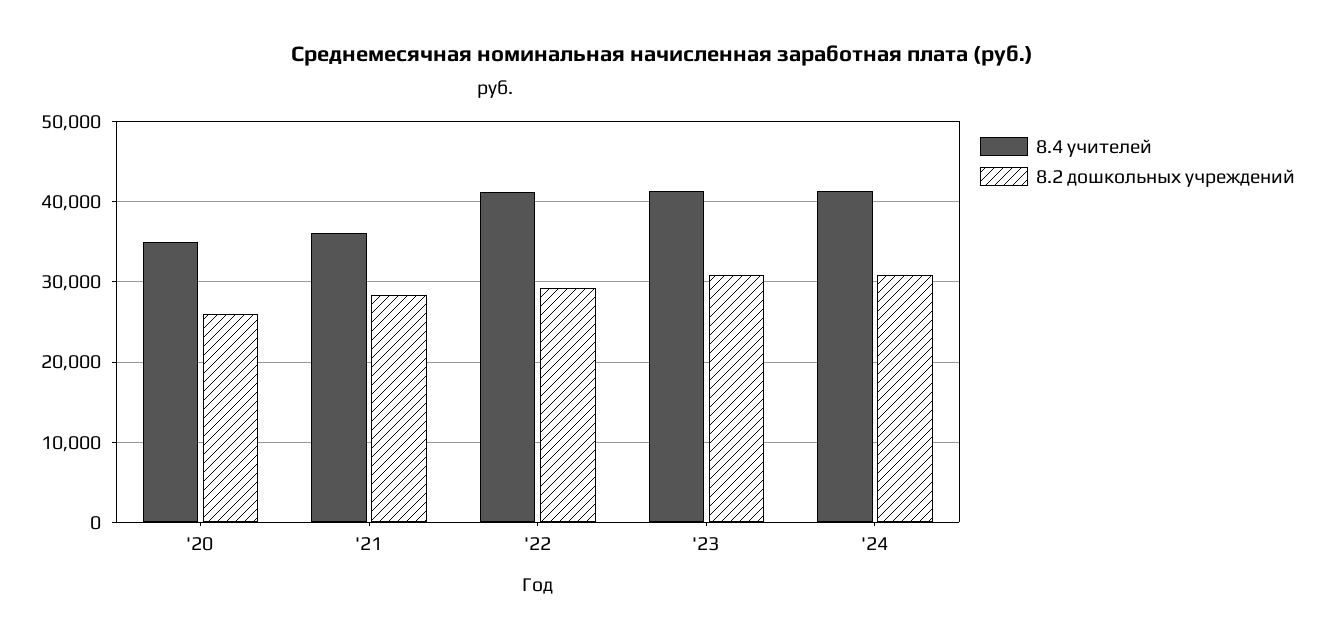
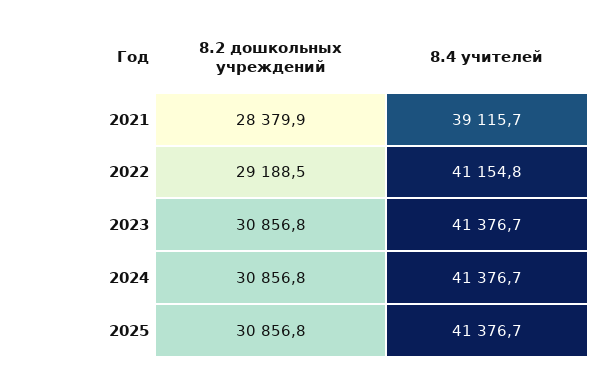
8.4 учителей, '20: 35000 -> none
8.2 дошкольных учреждений, '20: 26000 -> none
8.4 учителей, '21: 36000 -> 39115.7
8.2 дошкольных учреждений, 2025: none -> 30856.8
8.4 учителей, 2025: none -> 41376.7

